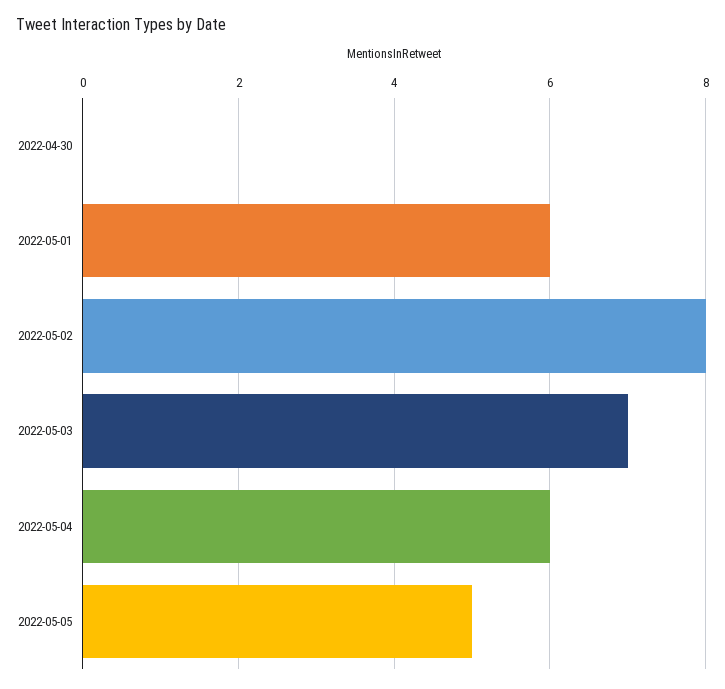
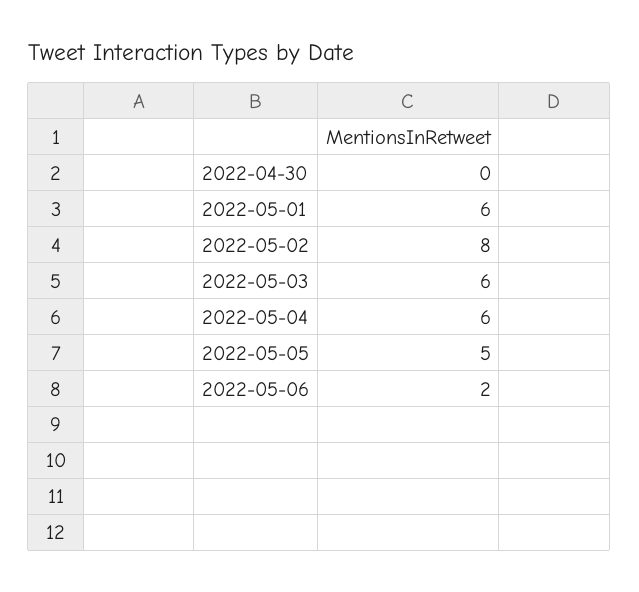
2022-05-03: 7 -> 6
2022-05-06: none -> 2

